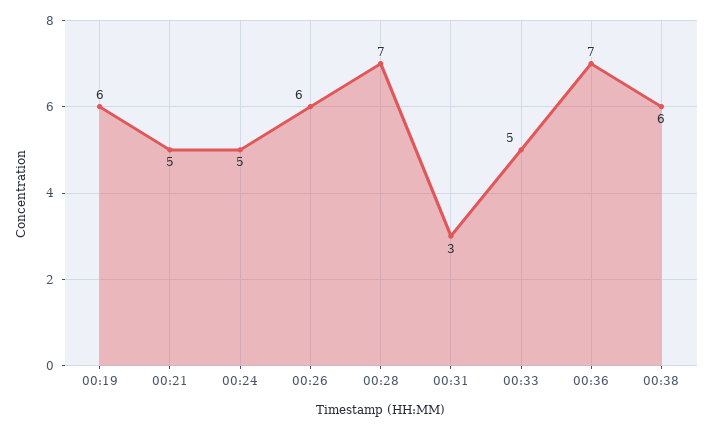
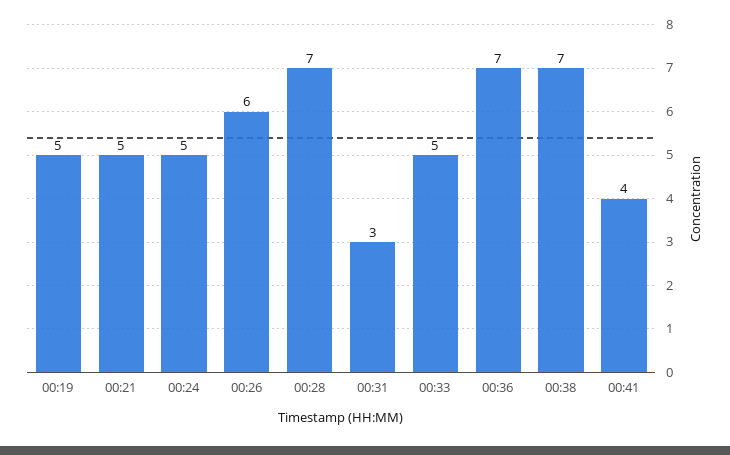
00:19: 6 -> 5
00:38: 6 -> 7
00:41: none -> 4

